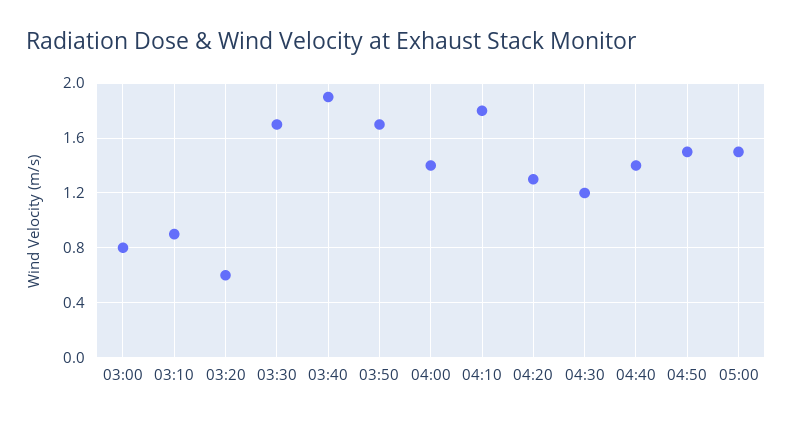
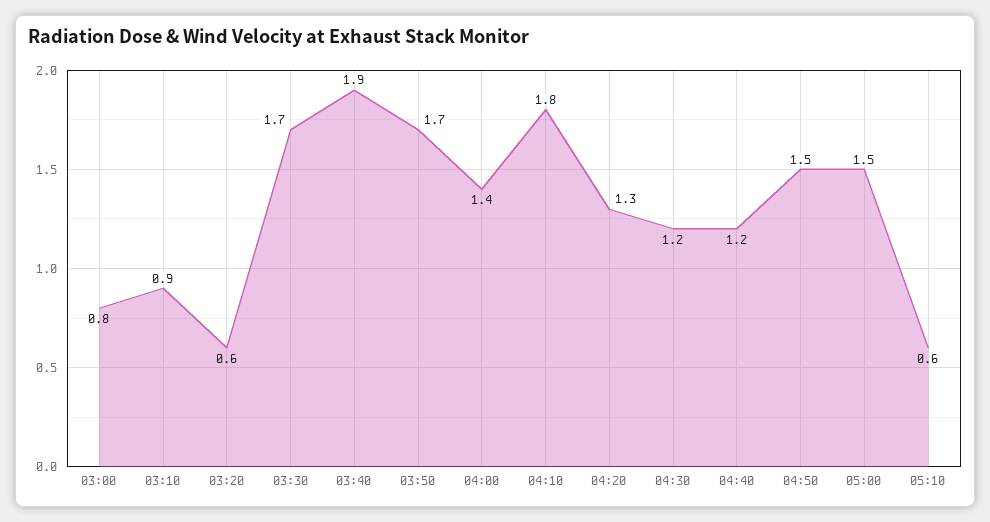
04:40: 1.4 -> 1.2
05:10: none -> 0.6

